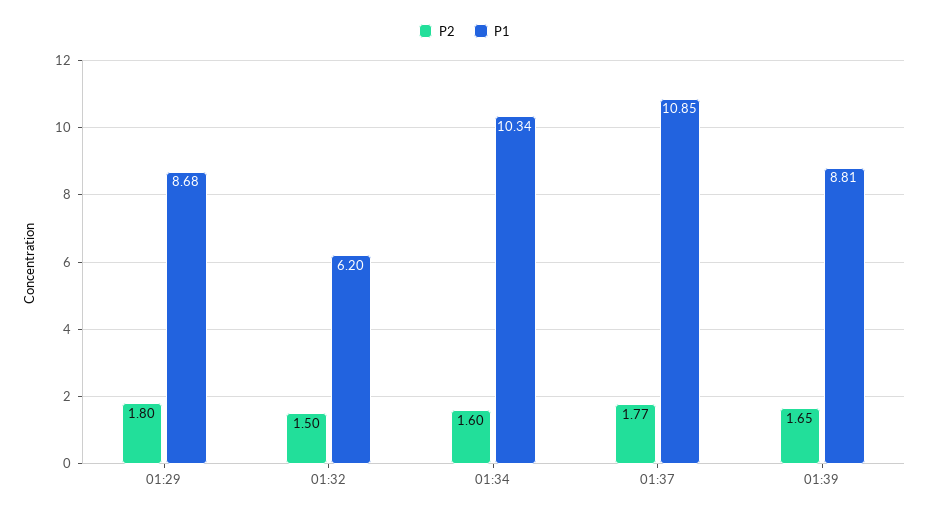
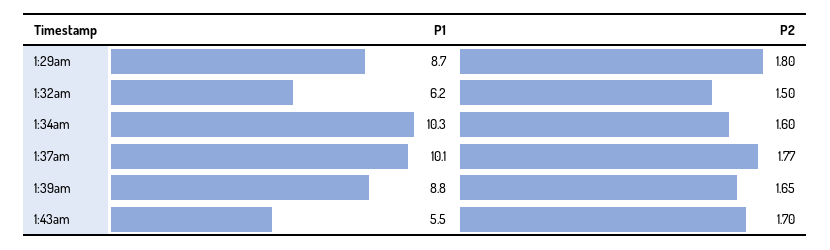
P1, 01:37: 10.85 -> 10.1
P1, 1:43am: none -> 5.5
P2, 1:43am: none -> 1.7

